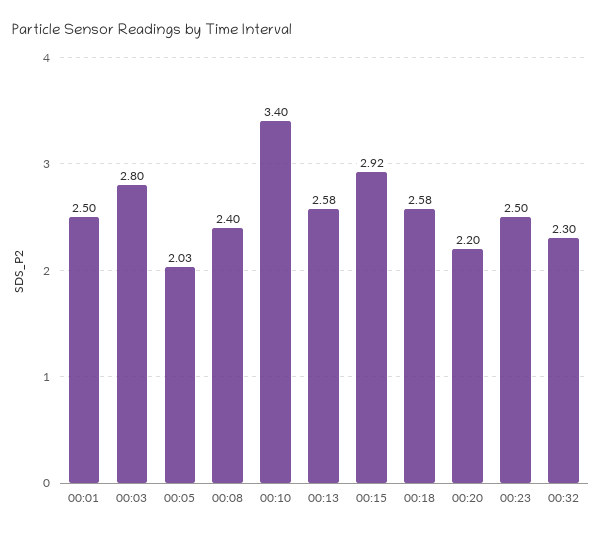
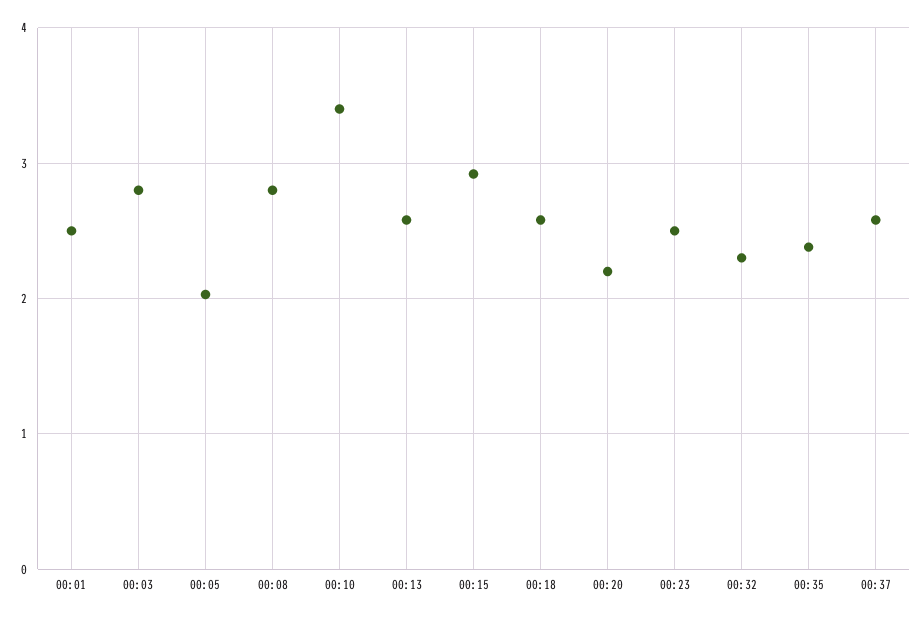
00:08: 2.4 -> 2.8
00:35: none -> 2.4
00:37: none -> 2.6

